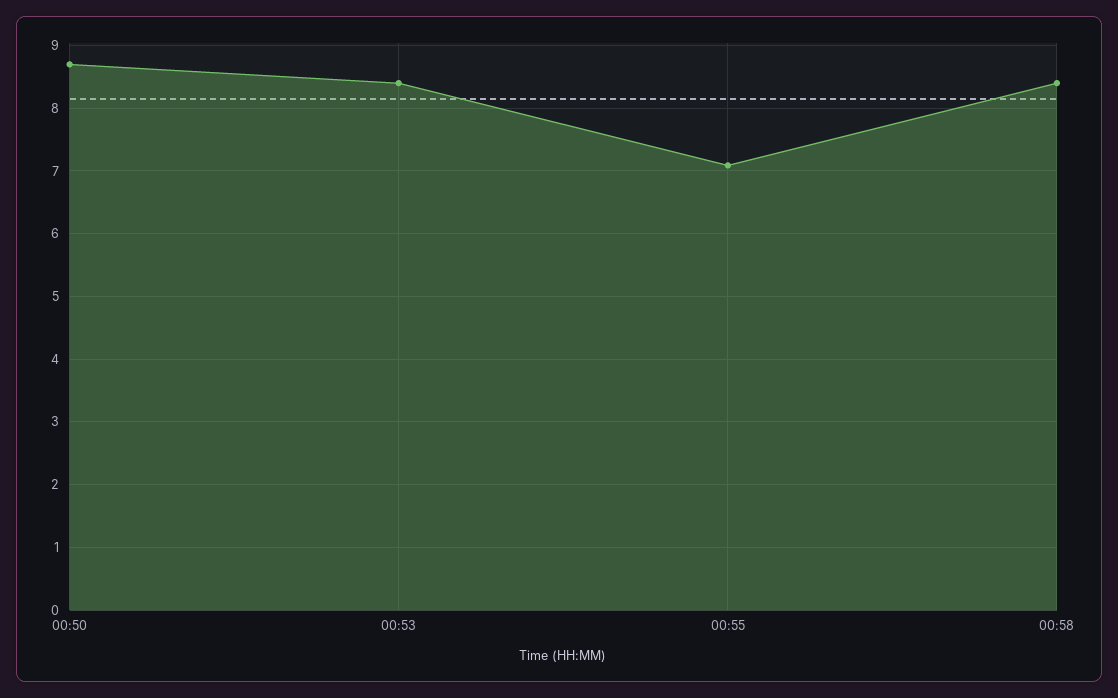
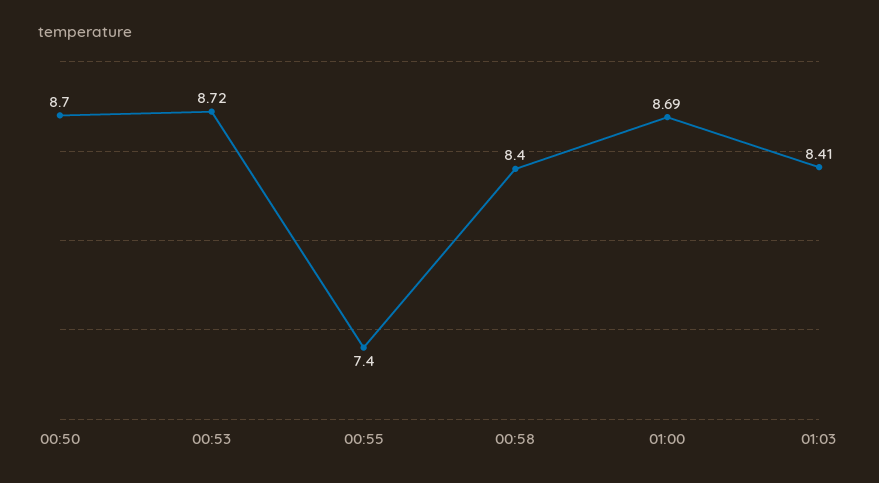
00:53: 8.4 -> 8.72
00:55: 7.1 -> 7.4
01:00: none -> 8.69
01:03: none -> 8.41

